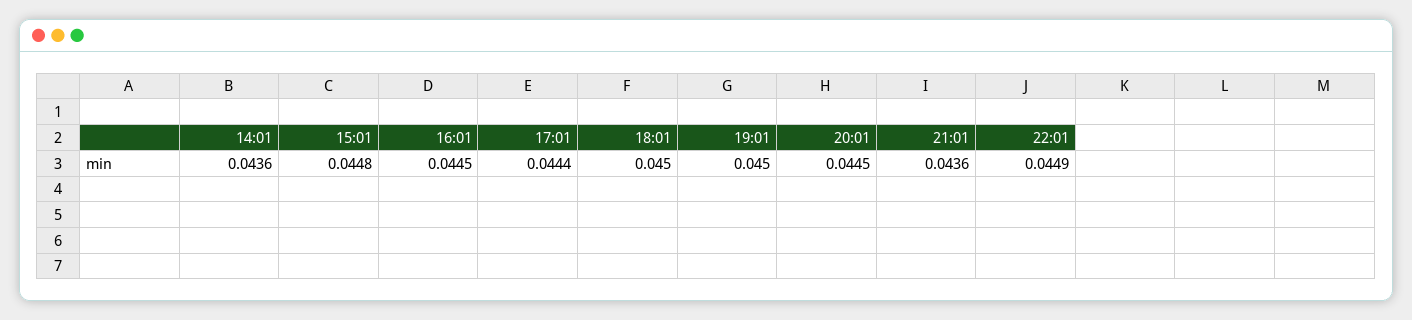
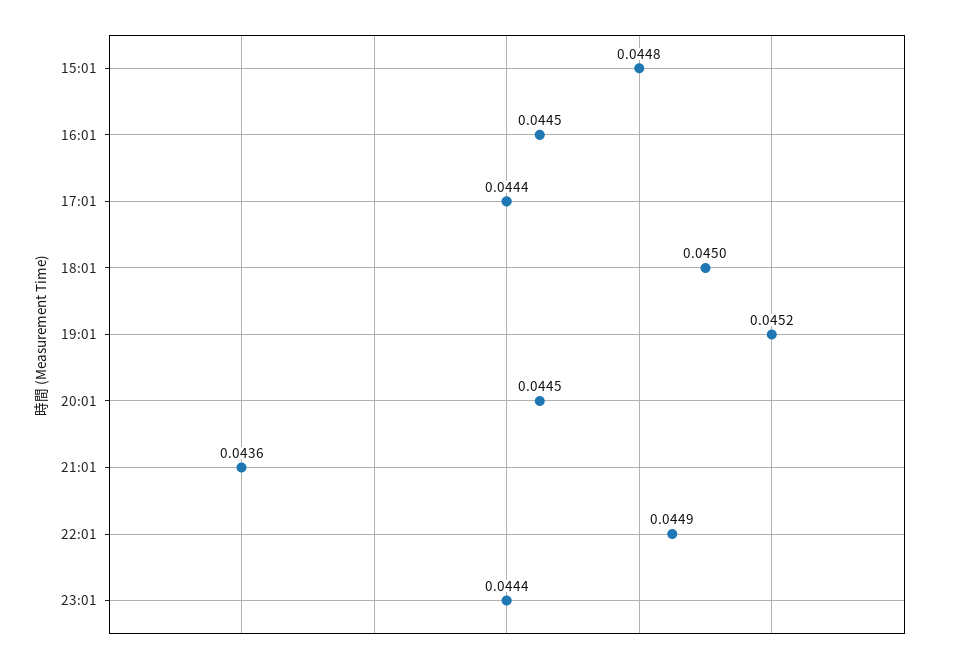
14:01: 0.0436 -> none
19:01: 0.045 -> 0.0452
23:01: none -> 0.0444

